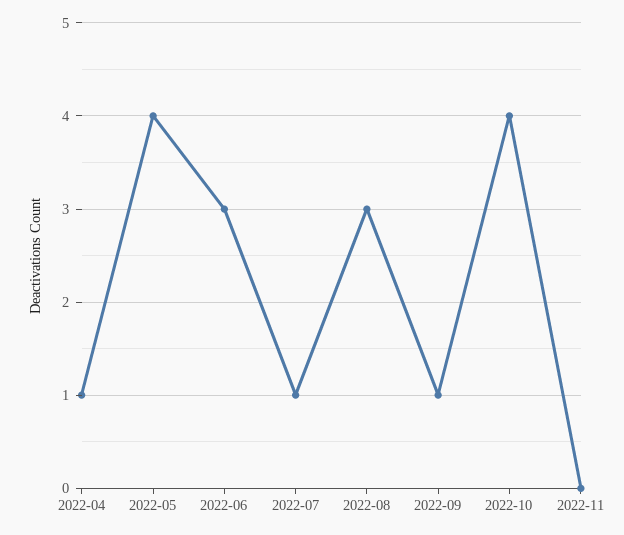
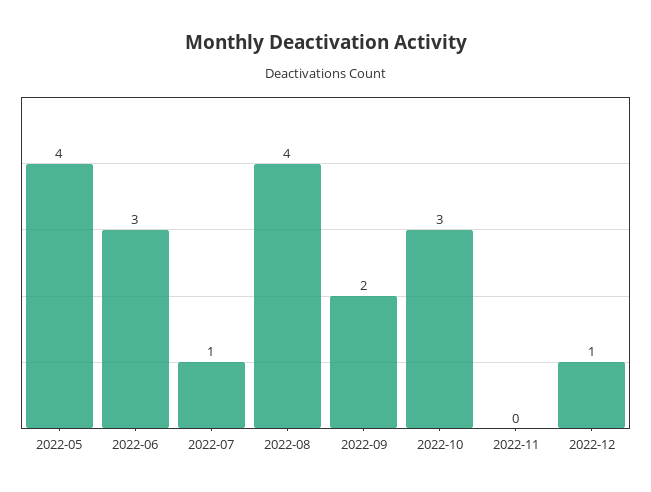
2022-04: 1 -> none
2022-08: 3 -> 4
2022-09: 1 -> 2
2022-10: 4 -> 3
2022-12: none -> 1

